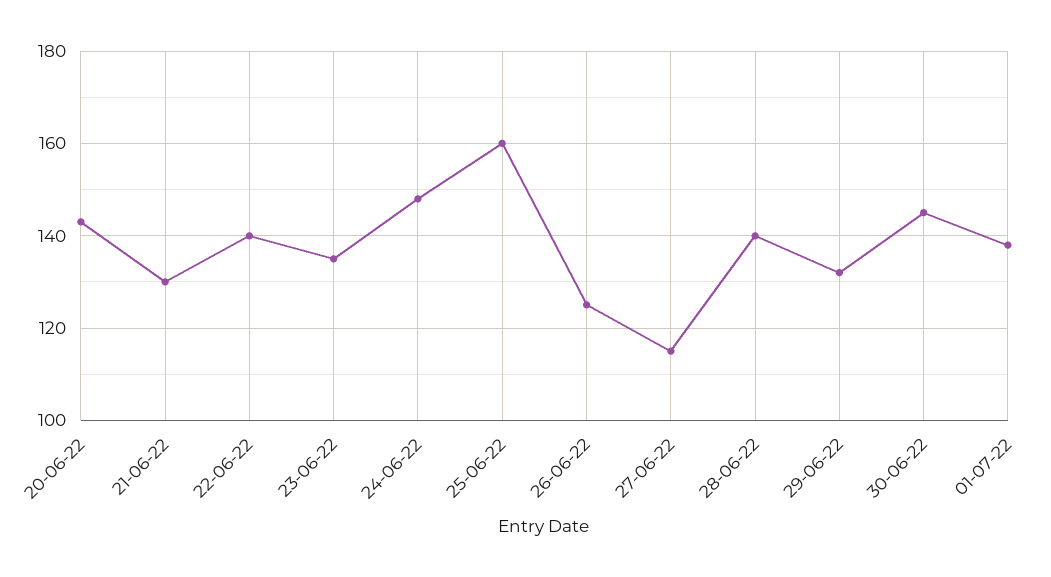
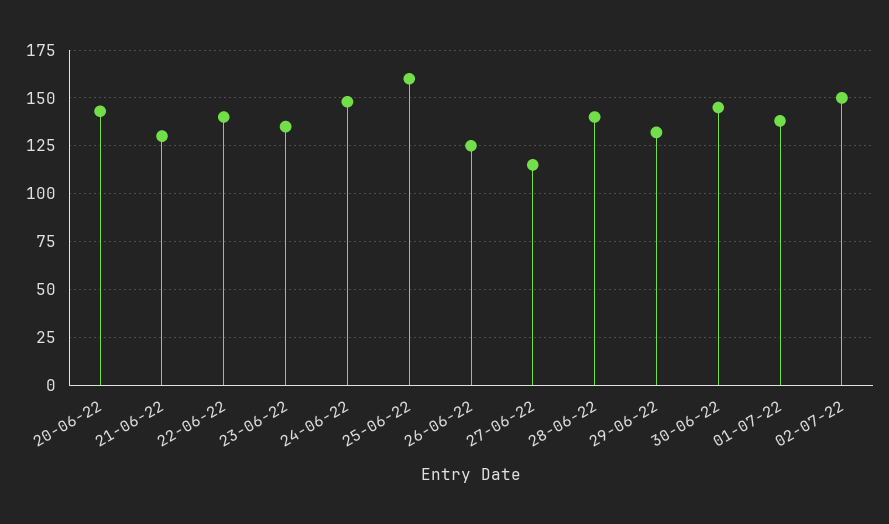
02-07-22: none -> 150

